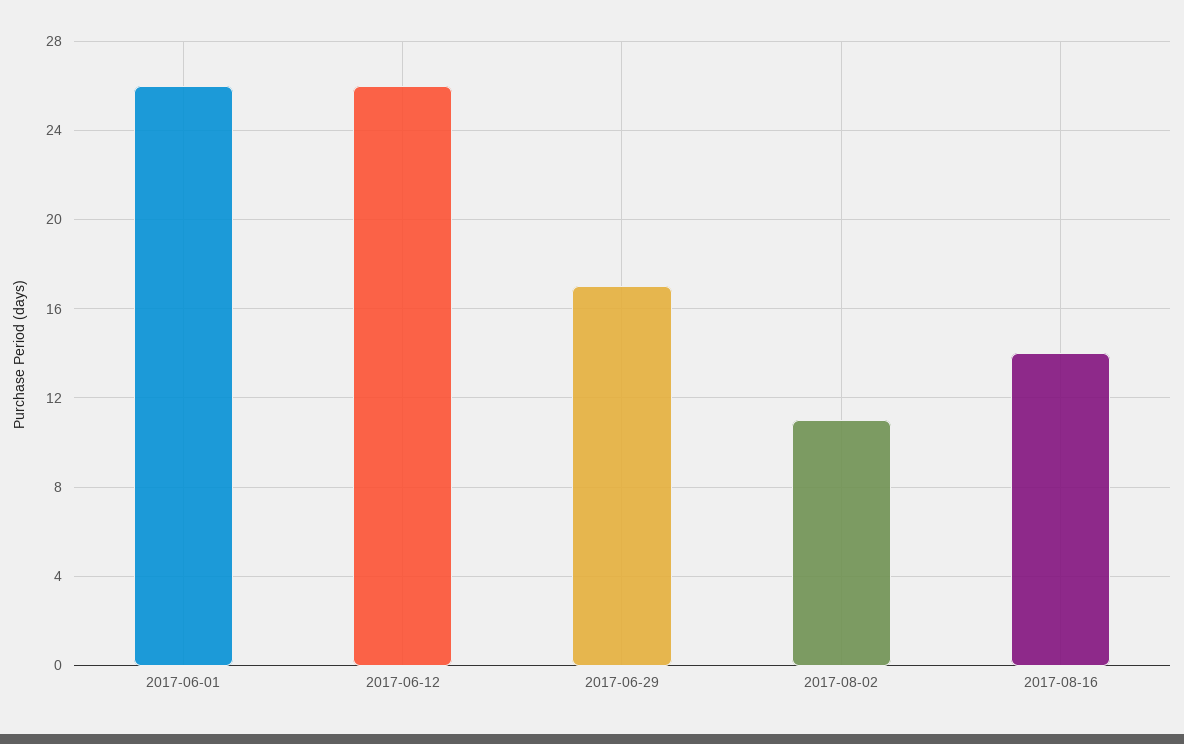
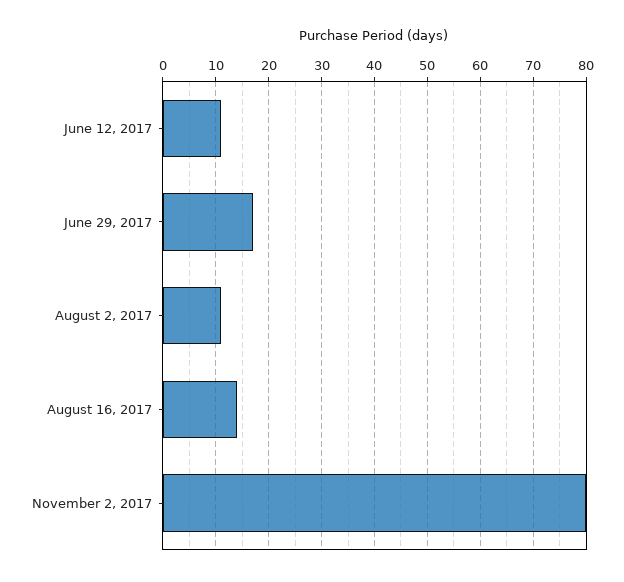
2017-06-01: 26 -> none
2017-06-12: 26 -> 10
November 2, 2017: none -> 80

